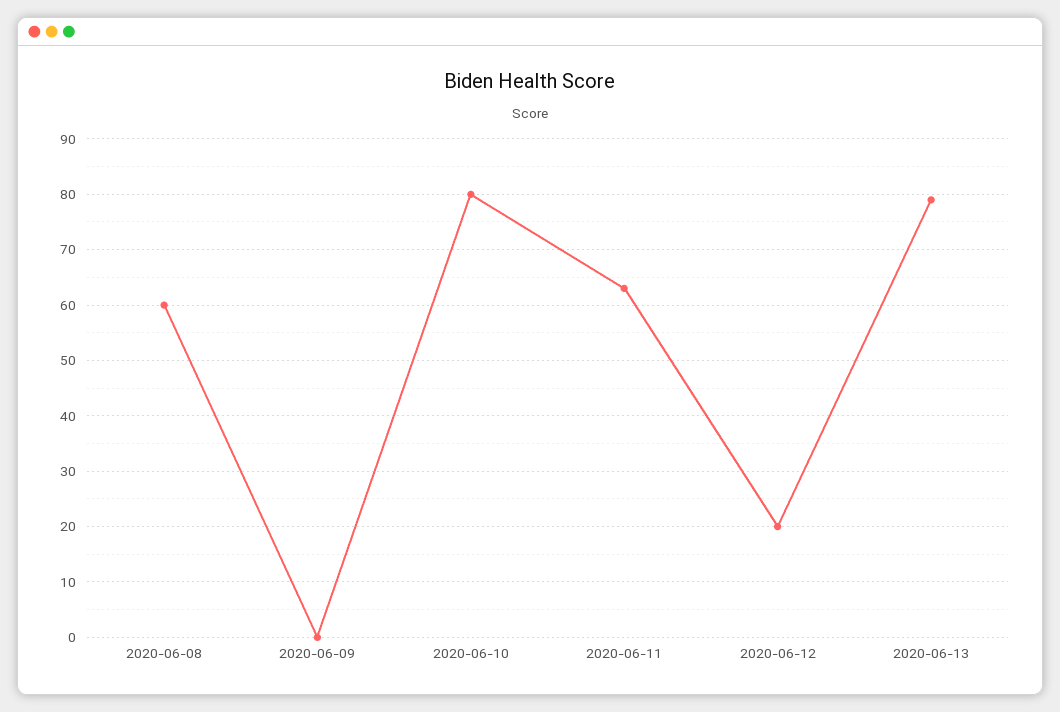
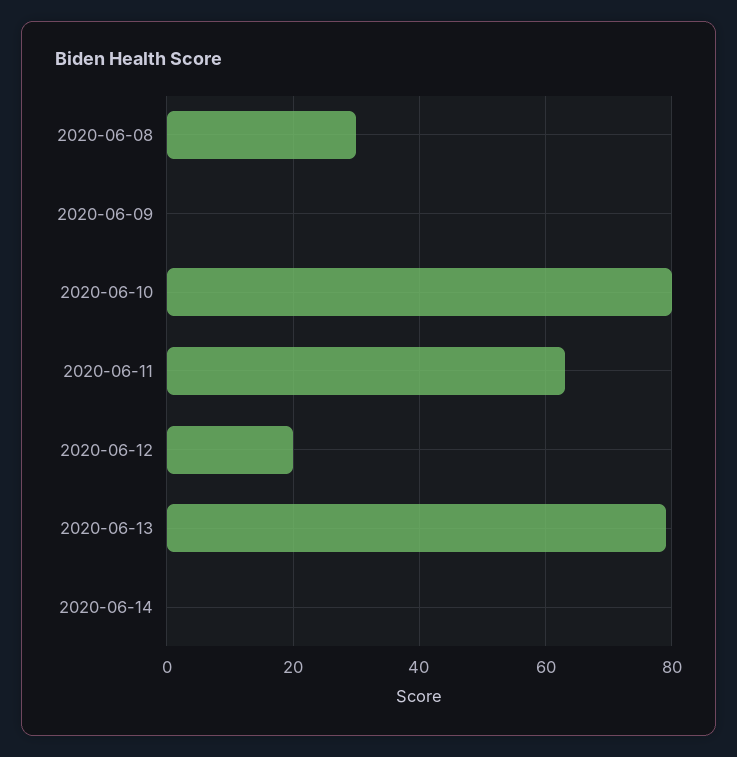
2020-06-08: 60 -> 30
2020-06-14: none -> 0

